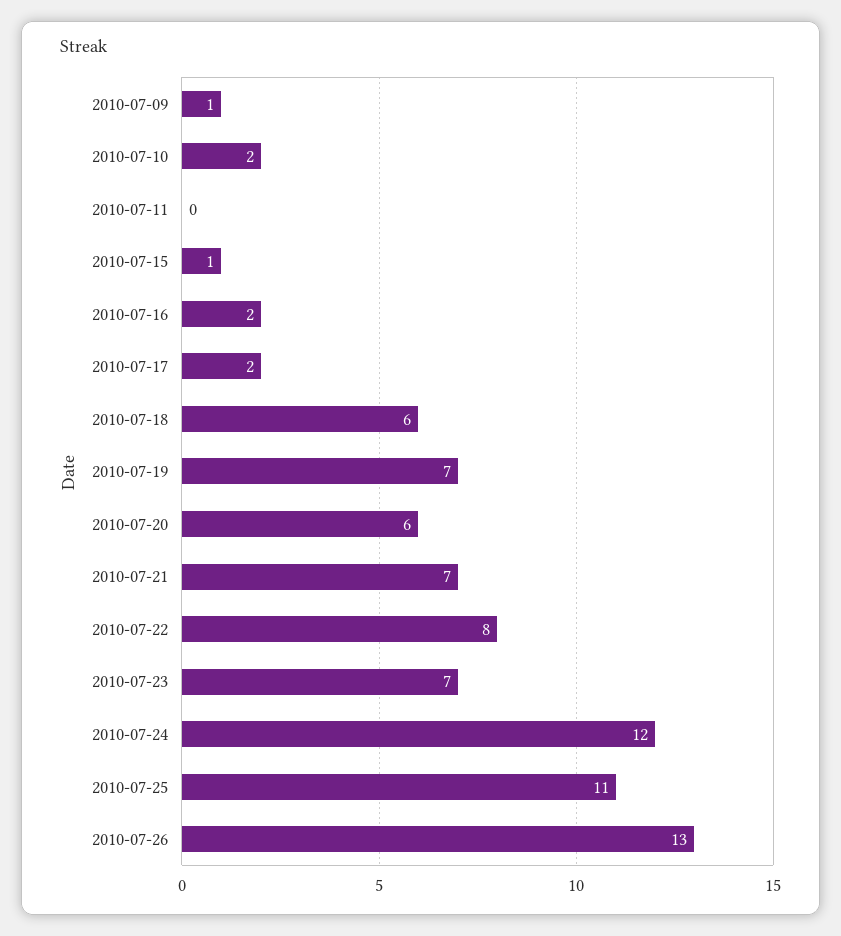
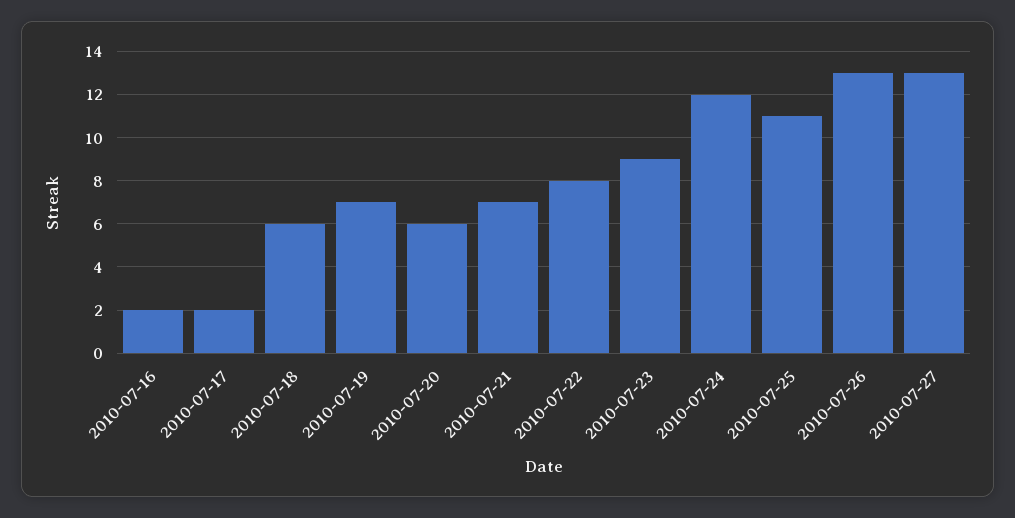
2010-07-09: 1 -> none
2010-07-10: 2 -> none
2010-07-11: 0 -> none
2010-07-15: 1 -> none
2010-07-23: 7 -> 9
2010-07-27: none -> 13

